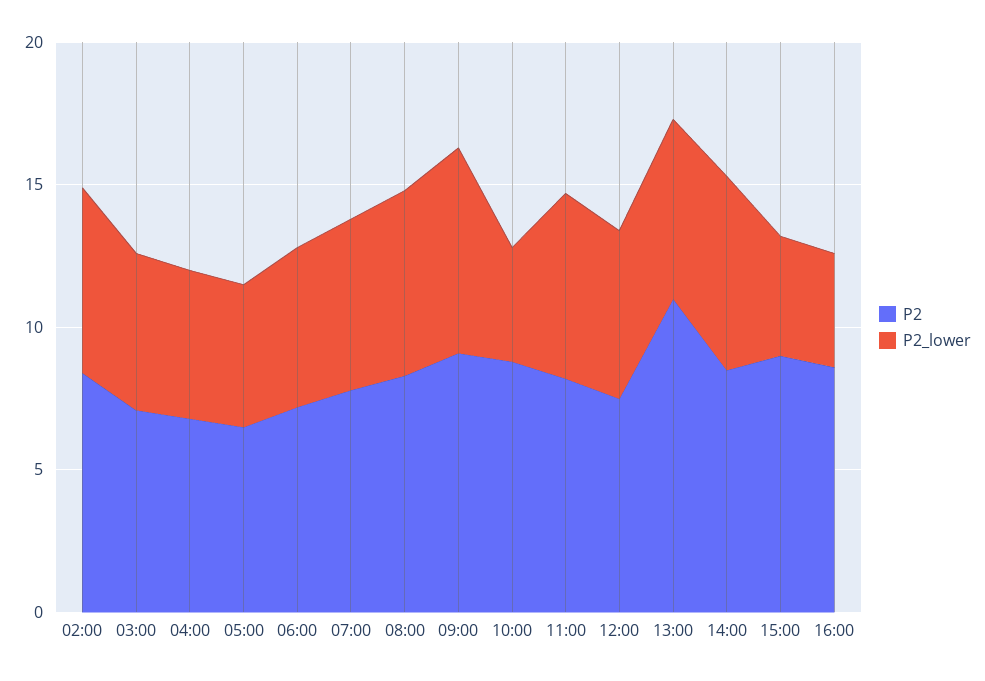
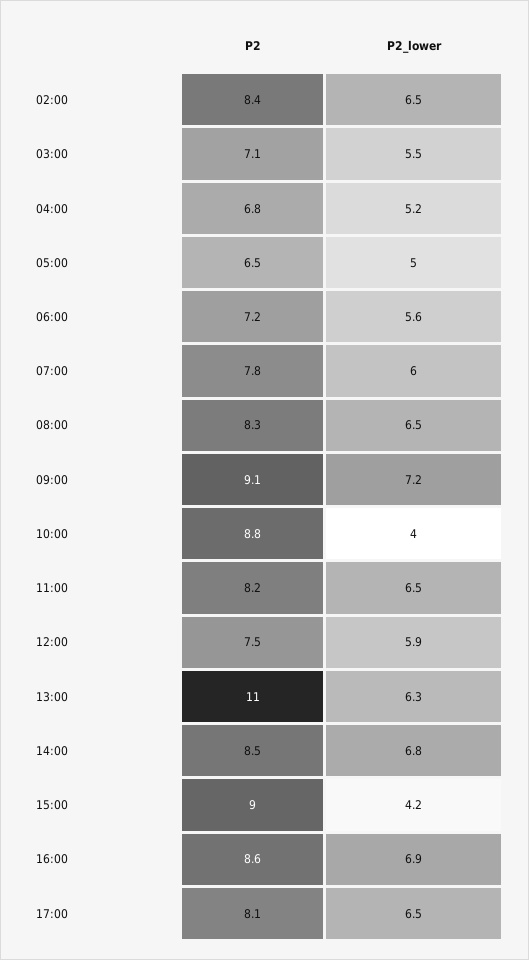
P2_lower, 16:00: 4 -> 6.9
P2, 17:00: none -> 8.1
P2_lower, 17:00: none -> 6.5

